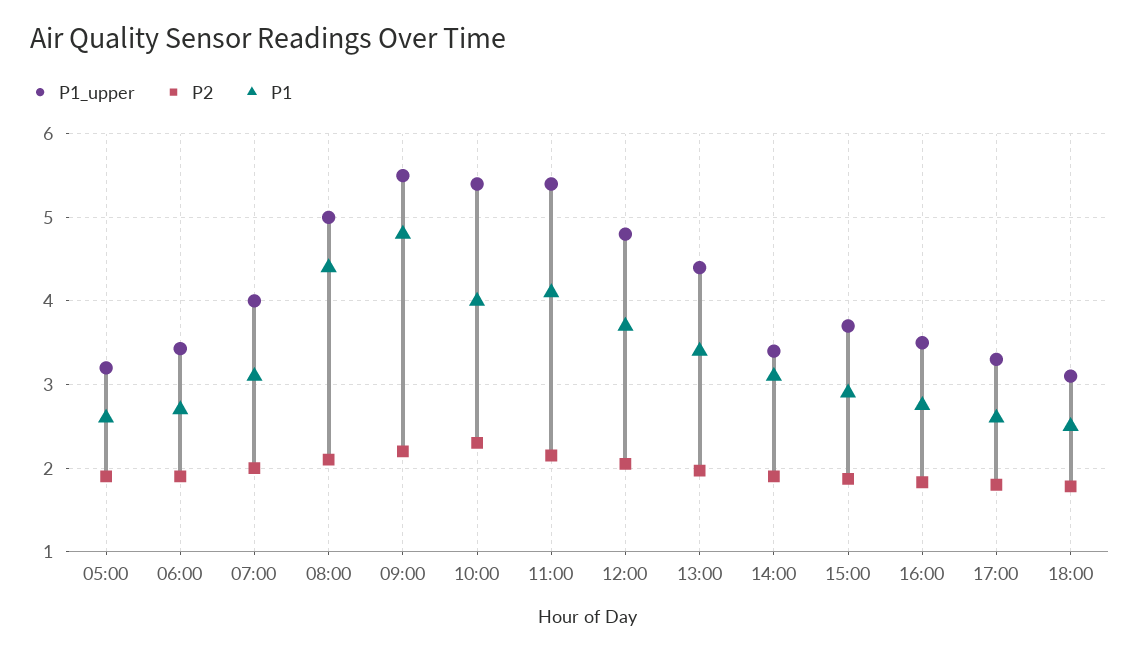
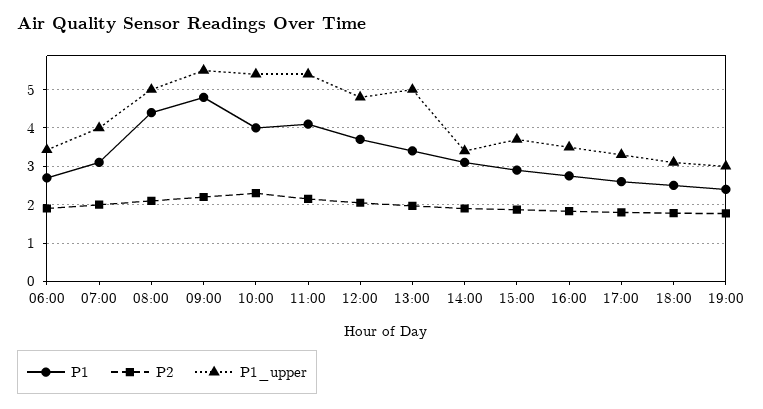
P1_upper, 05:00: 3.2 -> none
P2, 05:00: 1.9 -> none
P1, 05:00: 2.6 -> none
P1_upper, 13:00: 4.4 -> 5
P1, 19:00: none -> 2.4
P2, 19:00: none -> 1.8
P1_upper, 19:00: none -> 3

